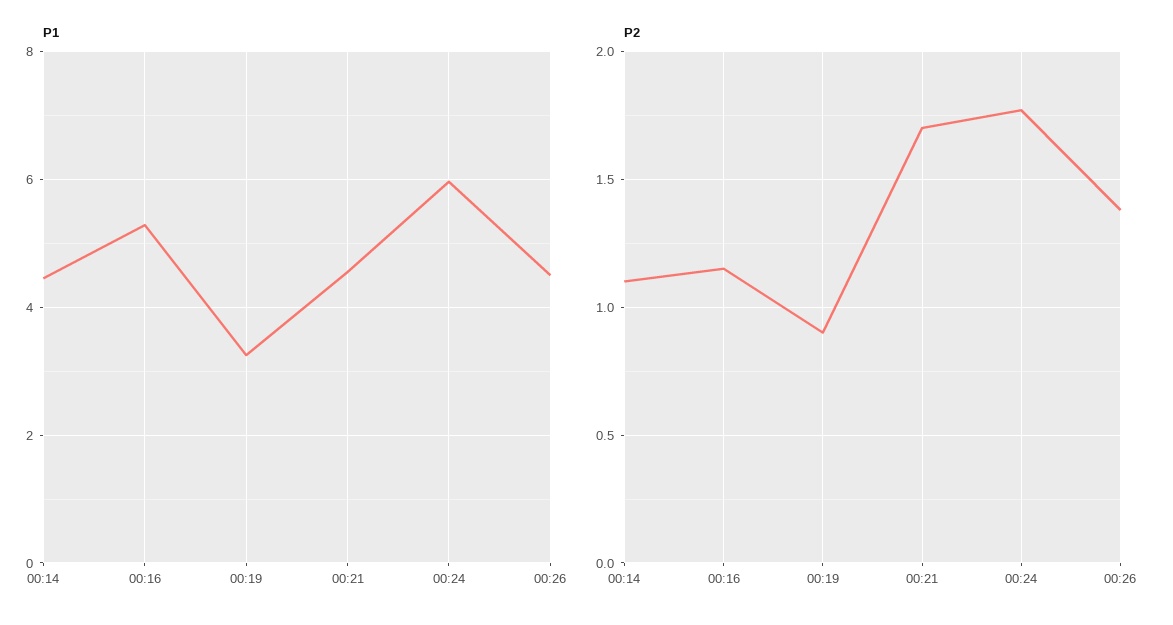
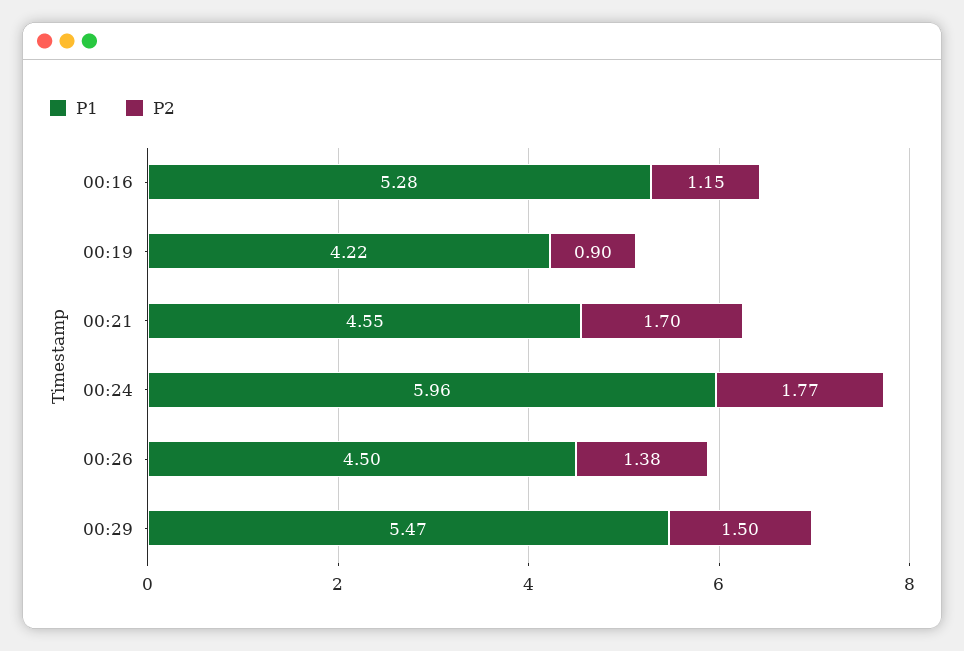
P1, 00:14: 4.4 -> none
P1, 00:19: 3.2 -> 4.22
P2, 00:14: 1.1 -> none
P1, 00:29: none -> 5.47
P2, 00:29: none -> 1.5

